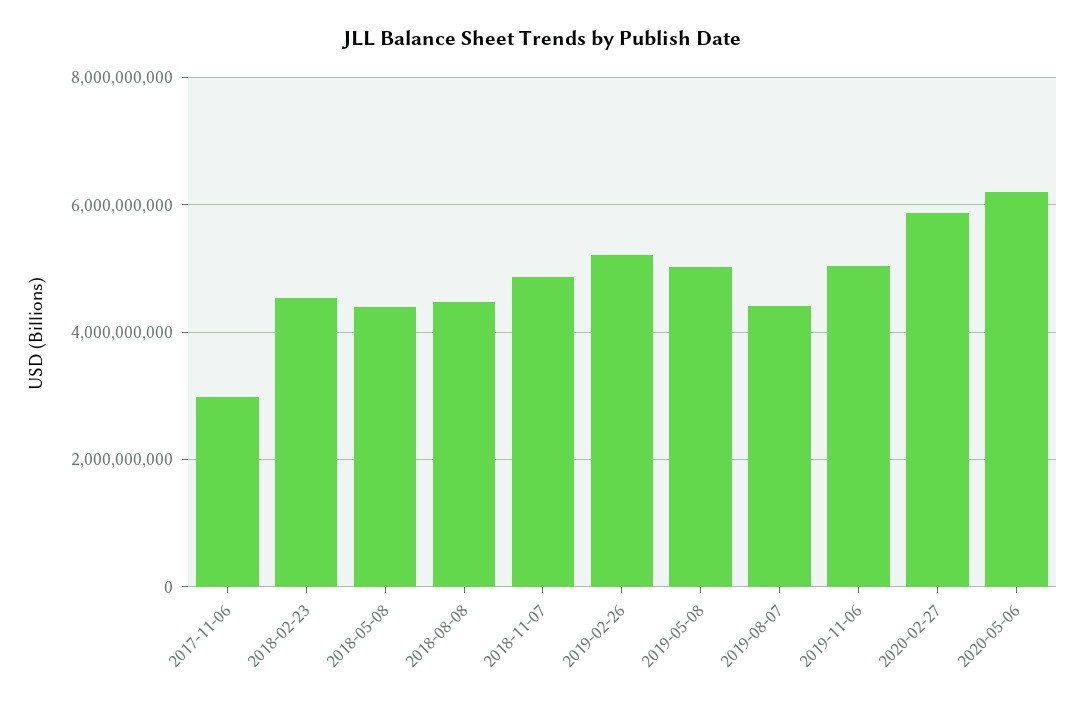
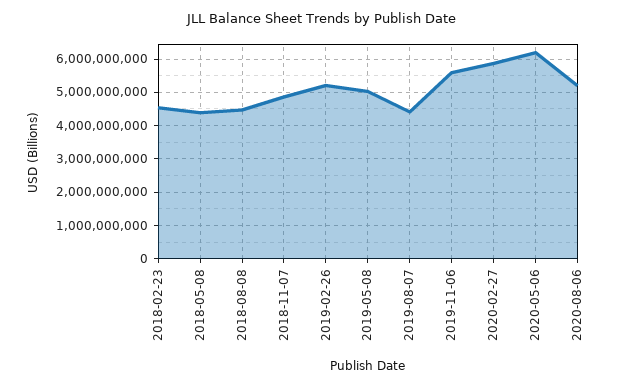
2017-11-06: 3000000000 -> none
2019-11-06: 5000000000 -> 5600000000
2020-08-06: none -> 5200000000

